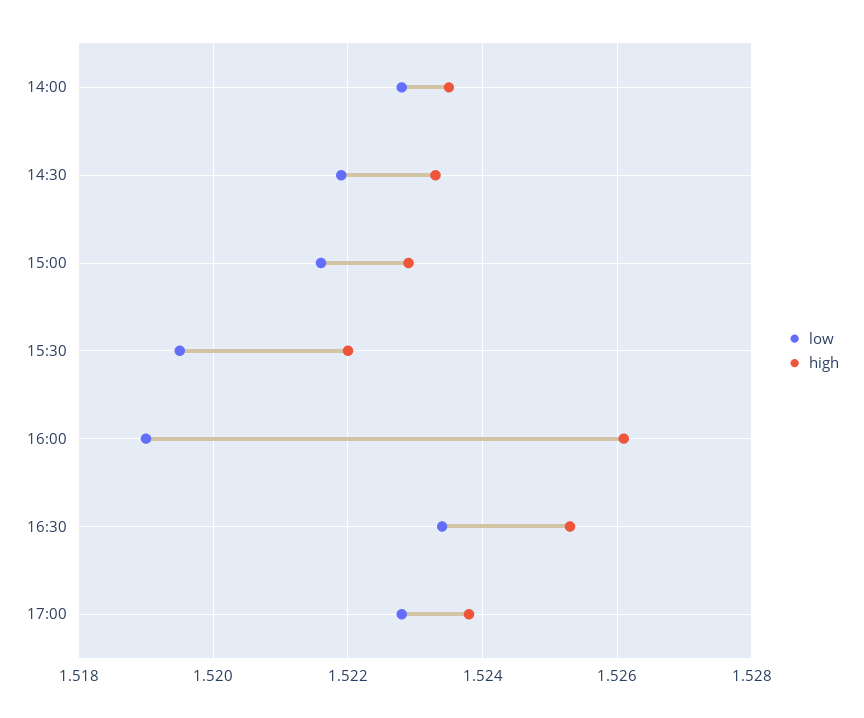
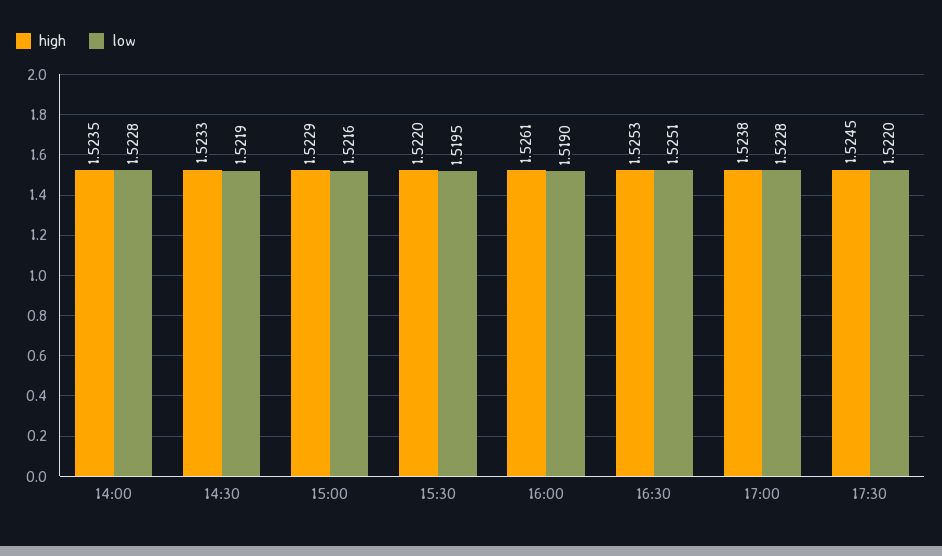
low, 16:30: 1.5235 -> 1.5251
high, 17:30: none -> 1.5245
low, 17:30: none -> 1.522

